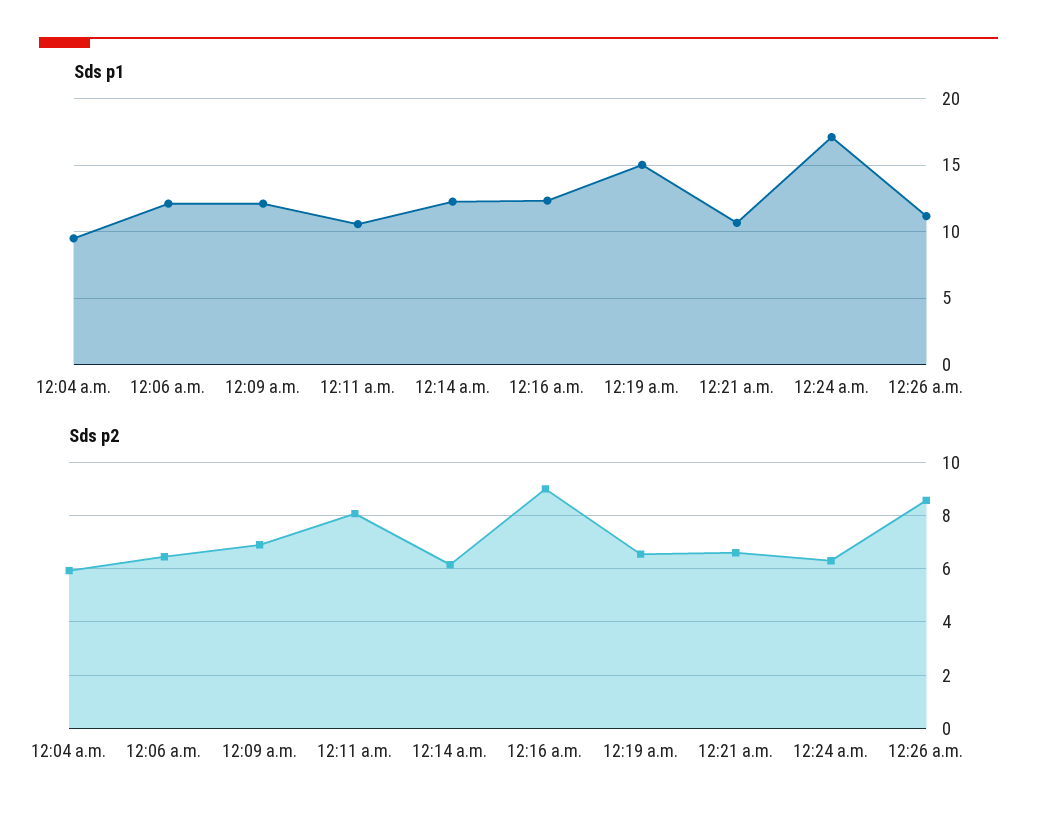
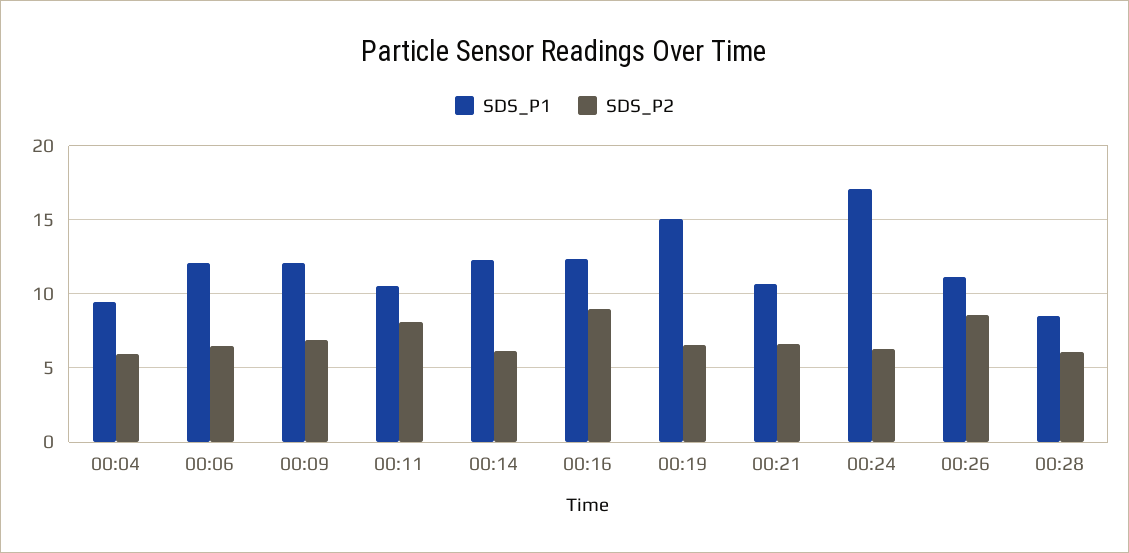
Sds p1, 00:28: none -> 8.5
Sds p2, 00:28: none -> 6

